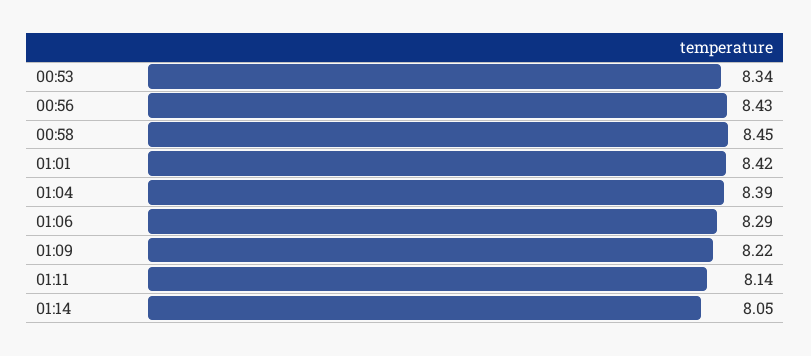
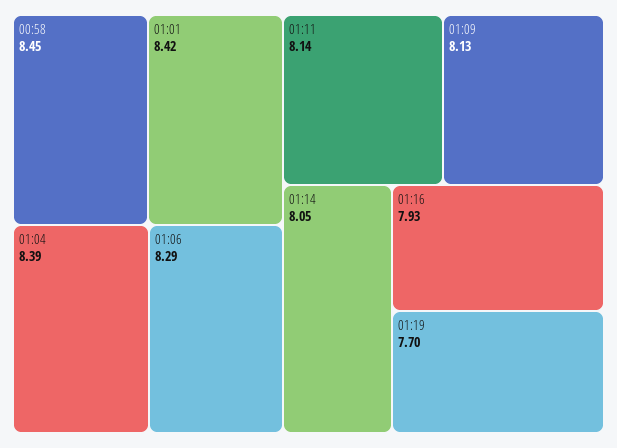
00:53: 8.34 -> none
00:56: 8.43 -> none
01:09: 8.22 -> 8.13
01:16: none -> 7.93
01:19: none -> 7.7

